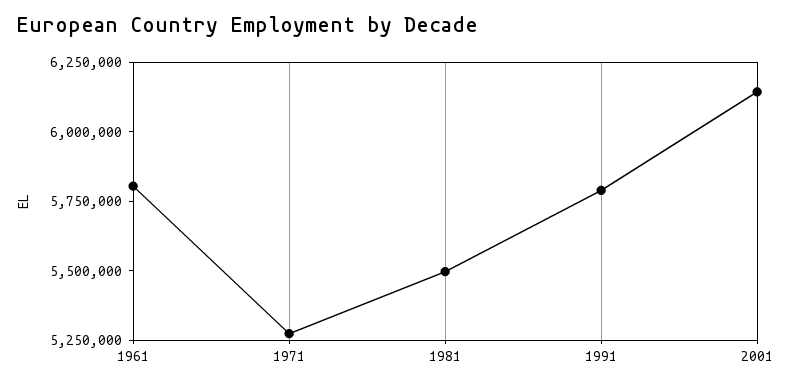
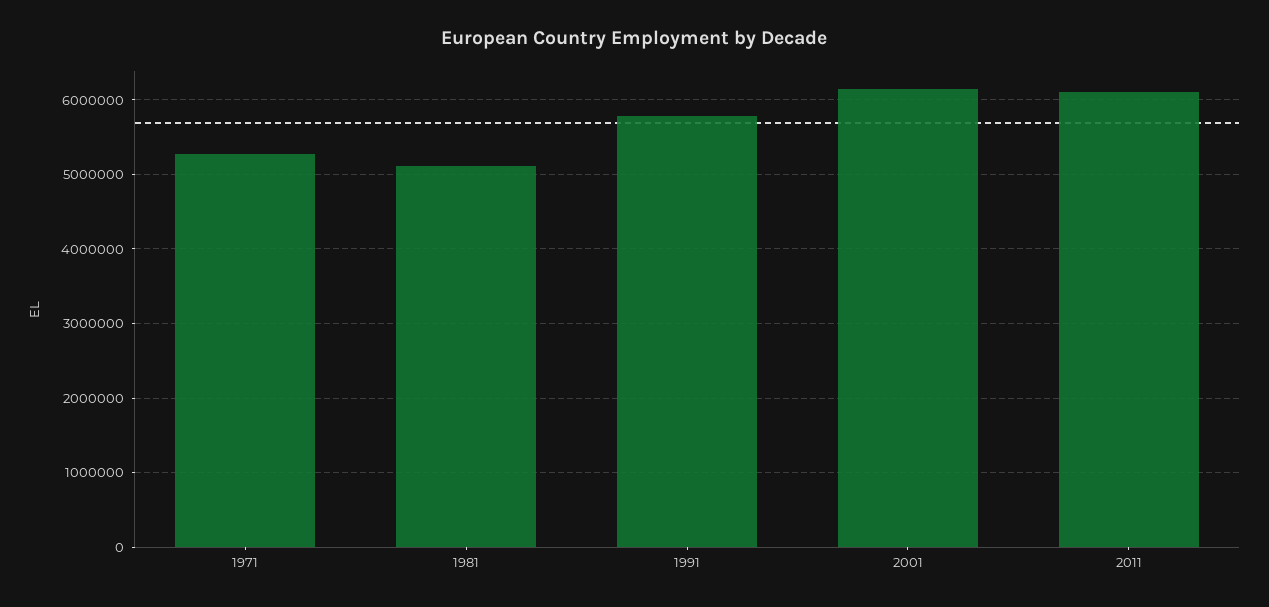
1961: 5800000 -> none
1981: 5500000 -> 5100000
2011: none -> 6100000

